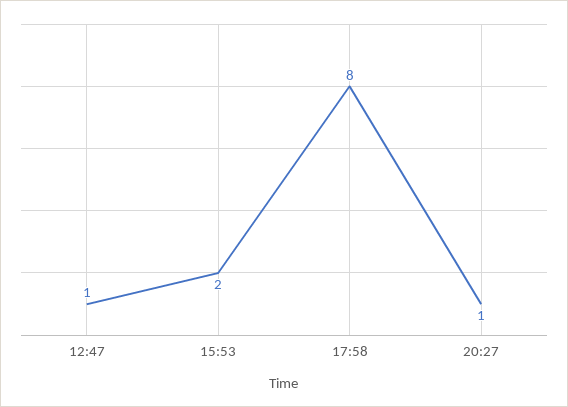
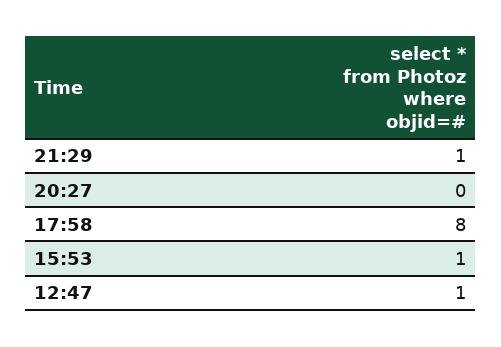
15:53: 2 -> 1
20:27: 1 -> 0
21:29: none -> 1

